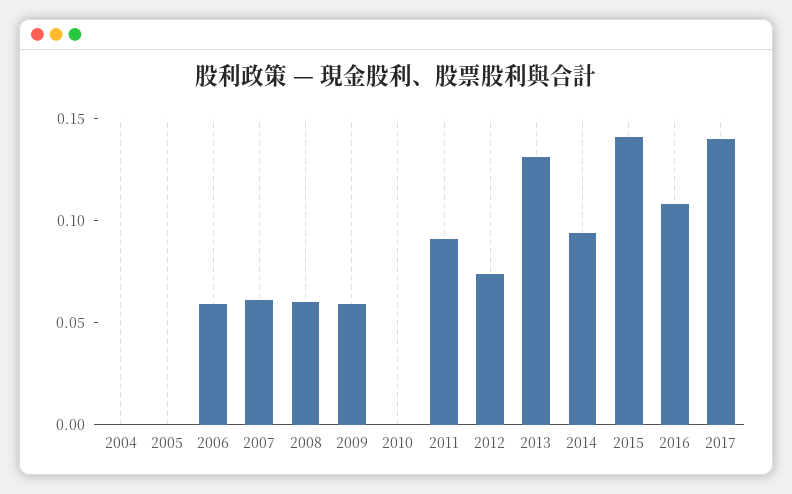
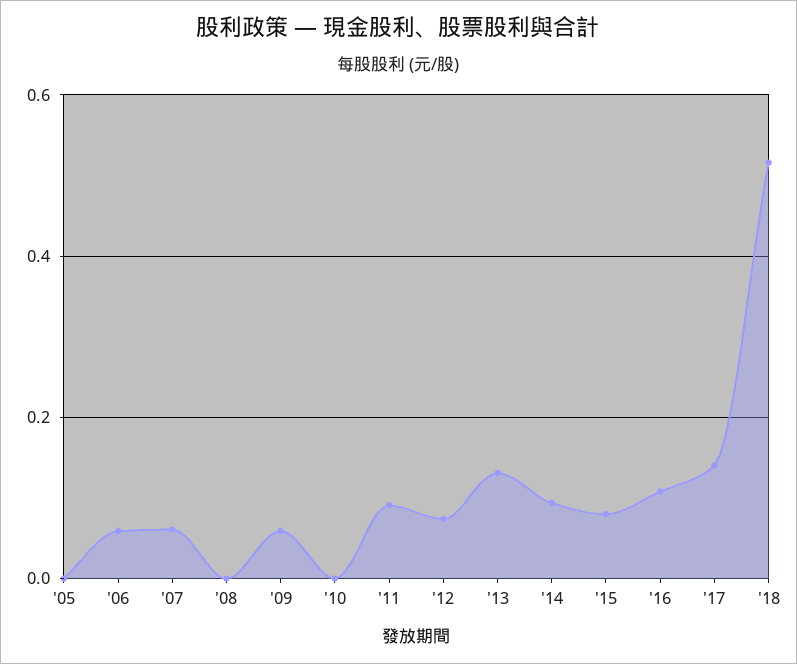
2004: 0 -> none
2008: 0.06 -> 0
2015: 0.14 -> 0.08
'18: none -> 0.52

